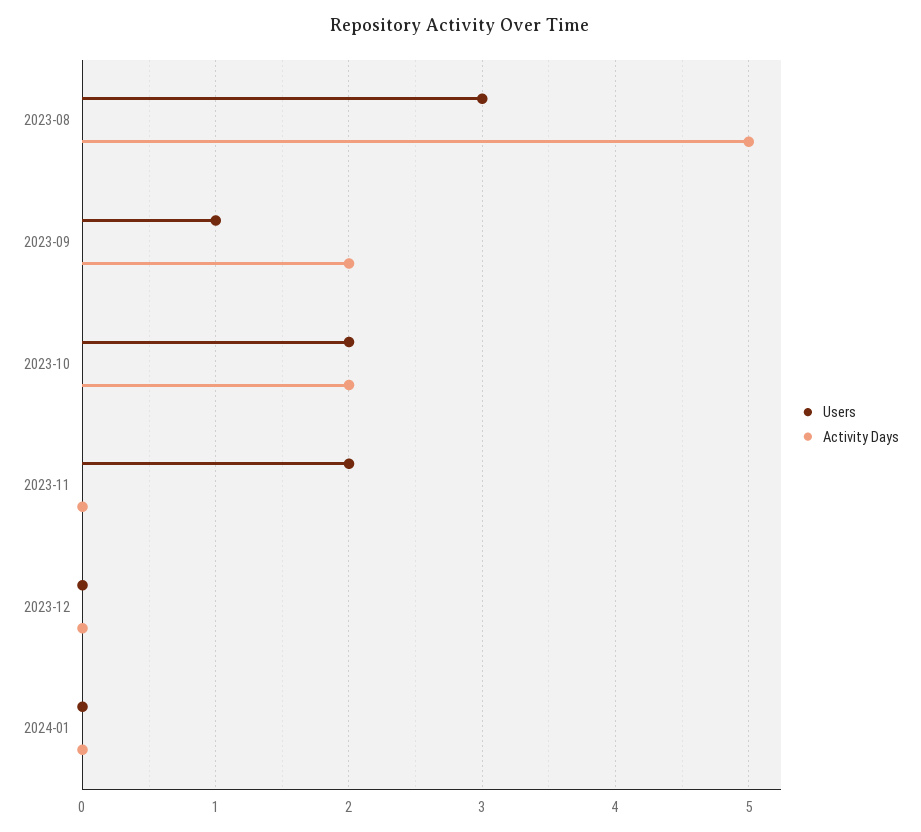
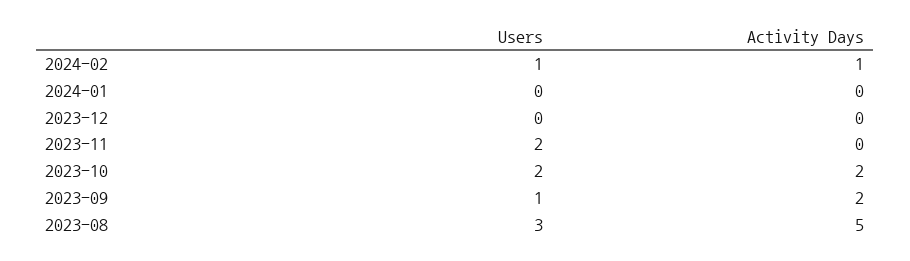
Users, 2024-02: none -> 1
Activity Days, 2024-02: none -> 1

